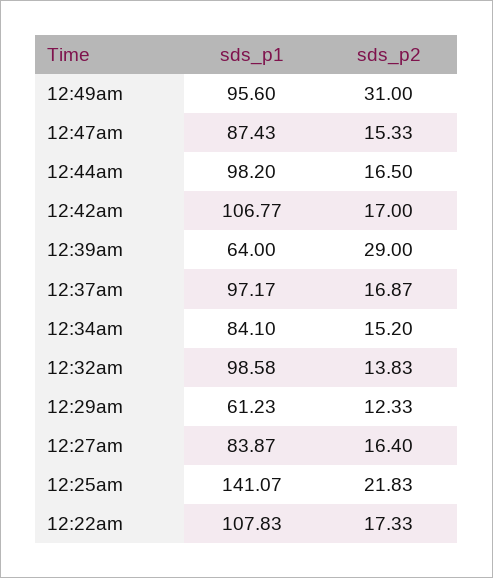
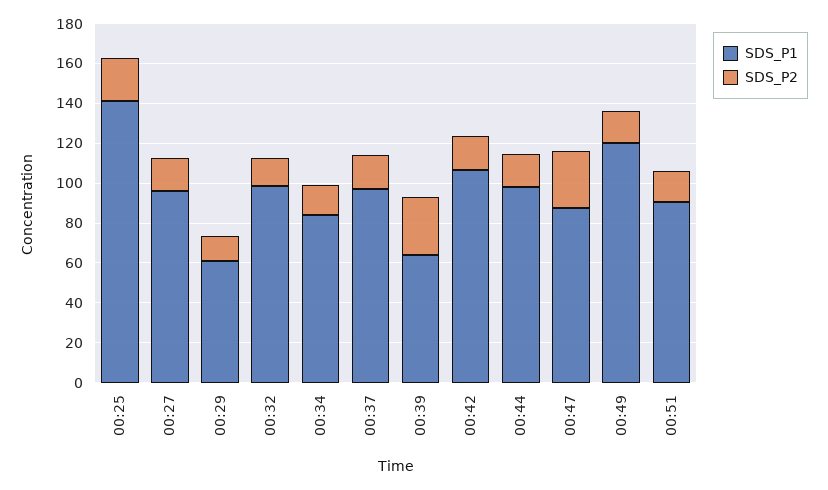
sds_p1, 12:49am: 95.6 -> 120
sds_p2, 12:49am: 31 -> 15
sds_p2, 12:47am: 15.33 -> 30
sds_p1, 12:27am: 83.87 -> 95
sds_p1, 12:22am: 107.83 -> none
sds_p2, 12:22am: 17.33 -> none
sds_p1, 00:51: none -> 90
sds_p2, 00:51: none -> 15

